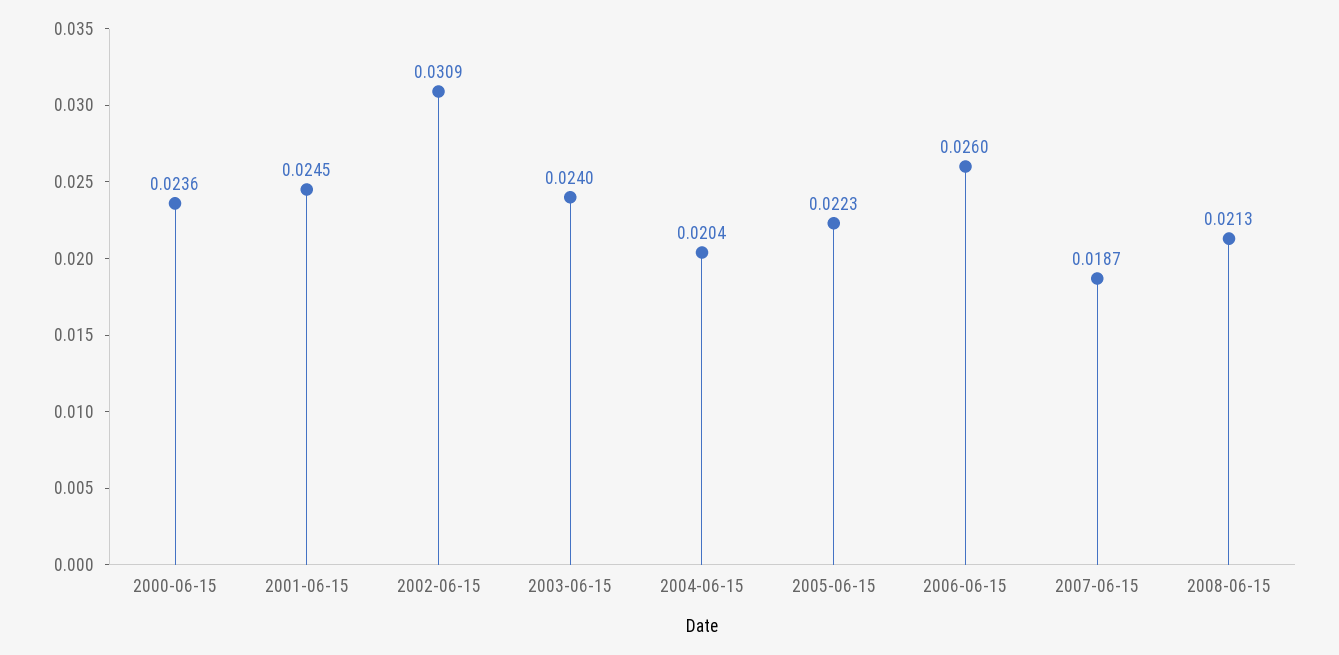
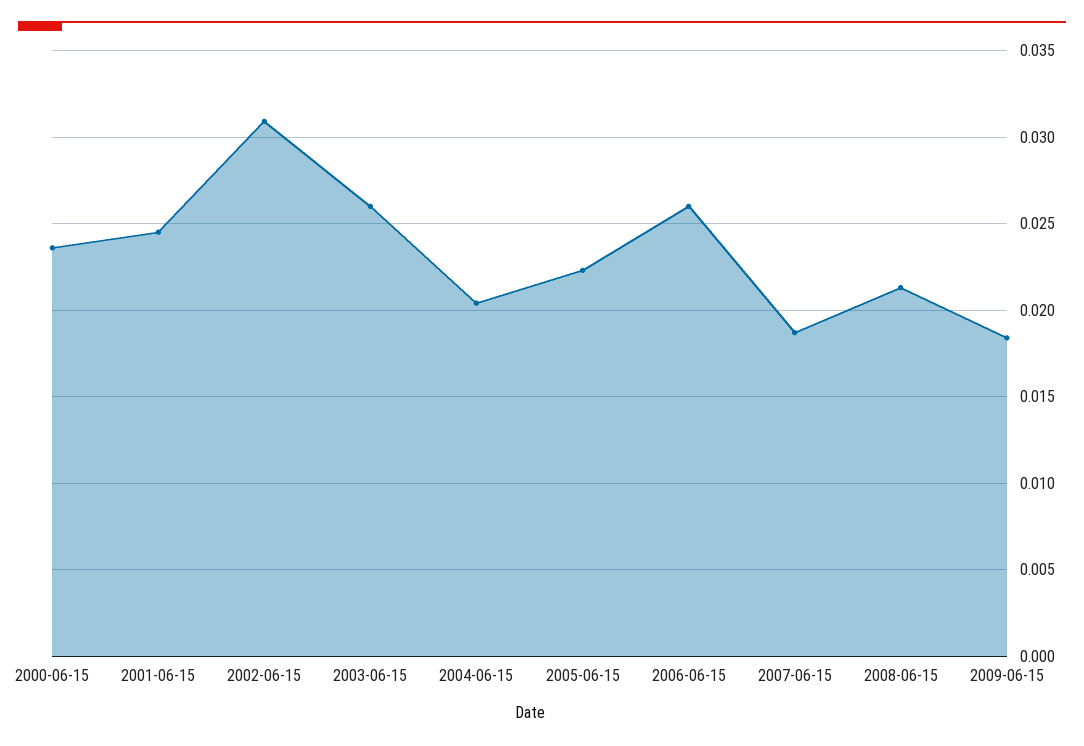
2003-06-15: 0.024 -> 0.026
2009-06-15: none -> 0.0185

